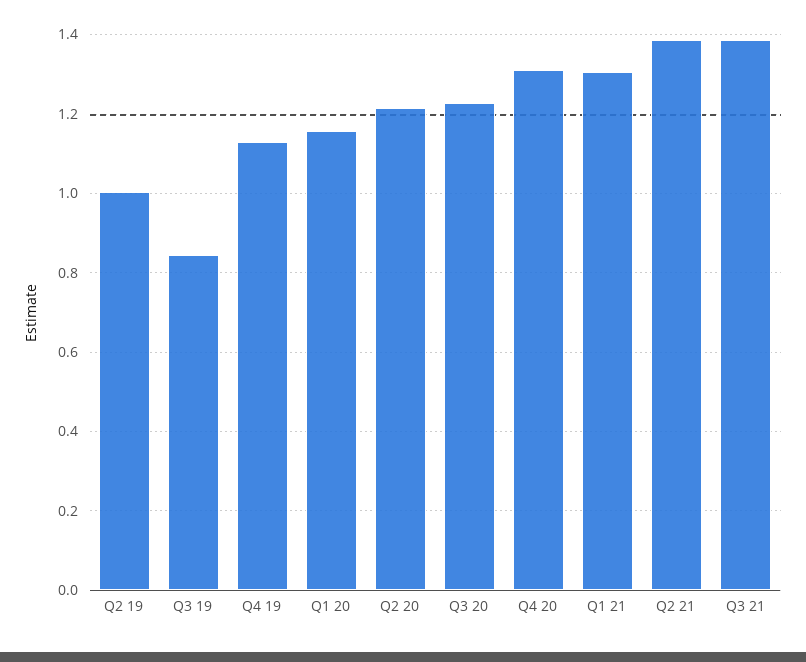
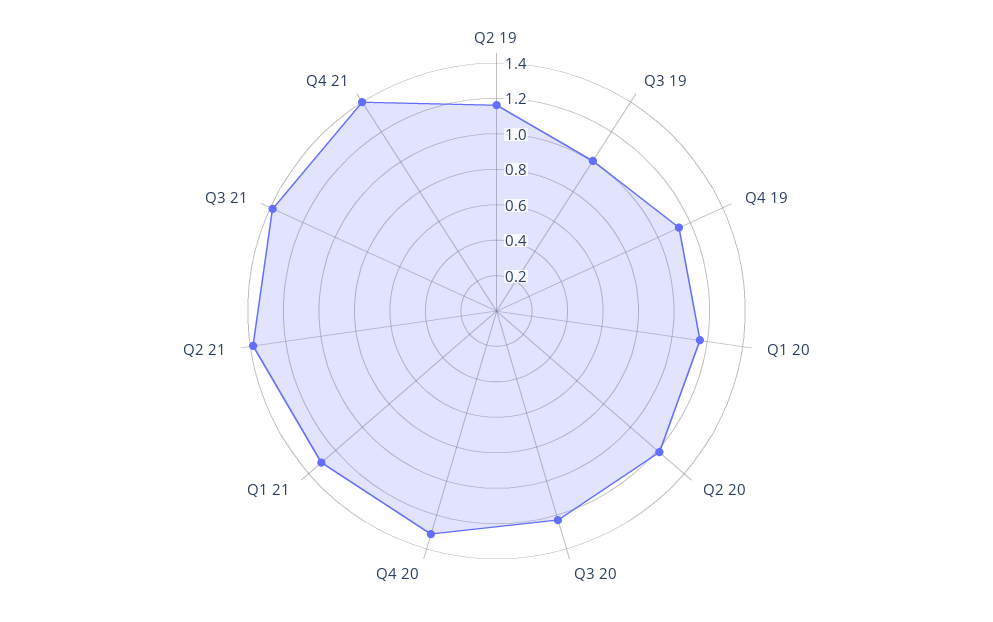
Q2 19: 1 -> 1.15
Q3 19: 0.84 -> 1
Q4 21: none -> 1.4

